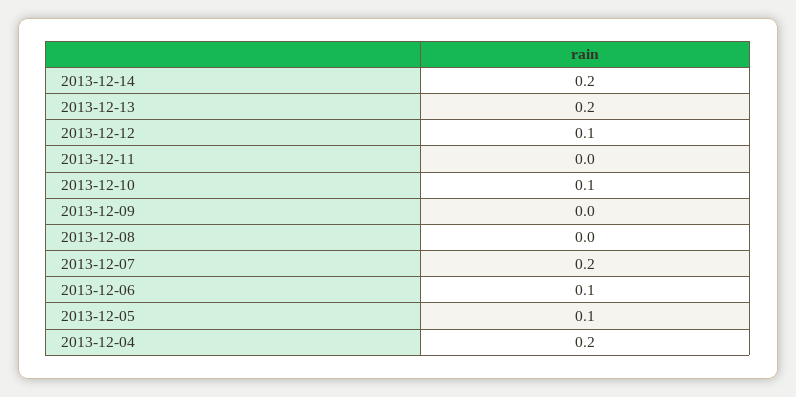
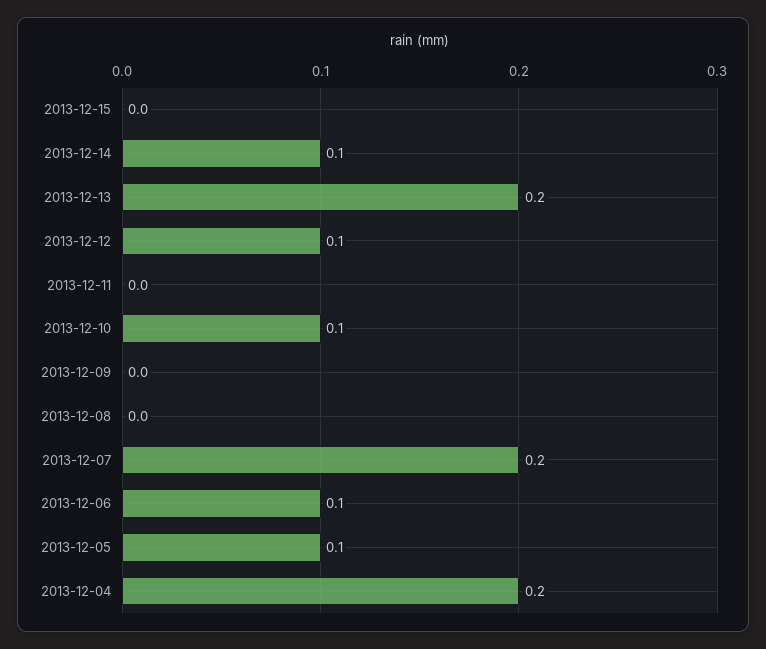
2013-12-14: 0.2 -> 0.1
2013-12-15: none -> 0

